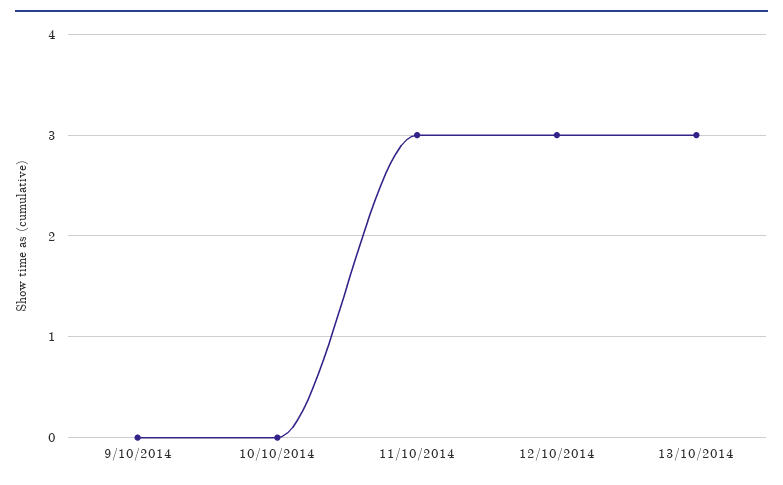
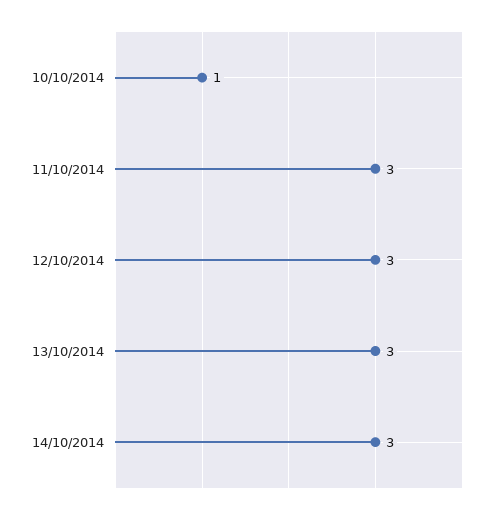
9/10/2014: 0 -> none
10/10/2014: 0 -> 1
14/10/2014: none -> 3

